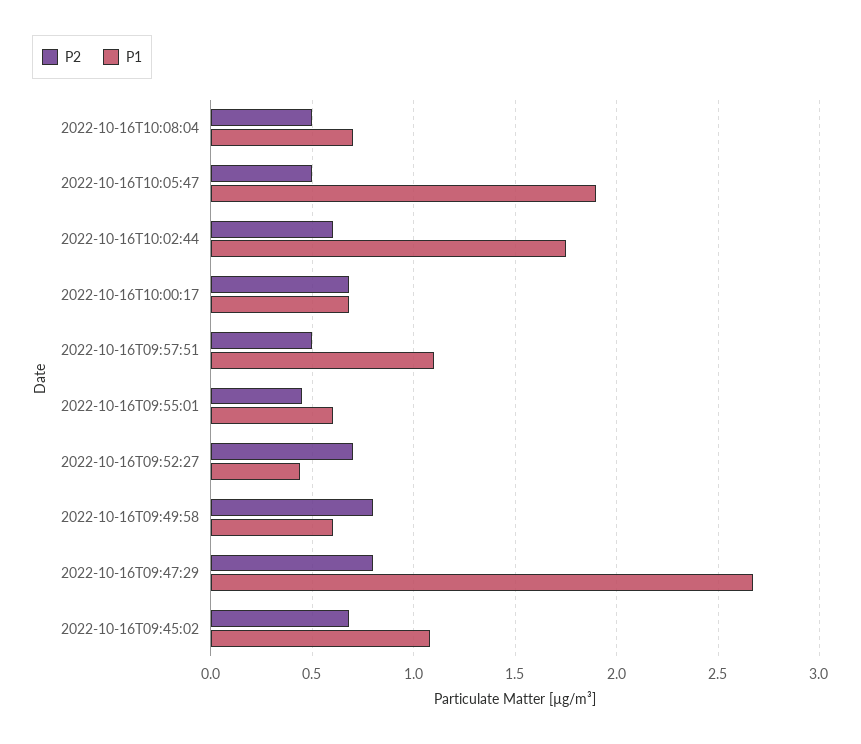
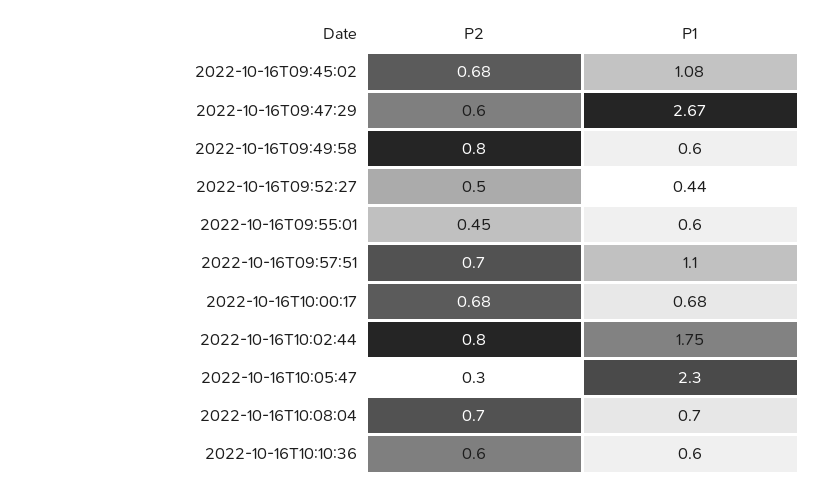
P2, 2022-10-16T10:08:04: 0.5 -> 0.7
P2, 2022-10-16T10:05:47: 0.5 -> 0.3
P1, 2022-10-16T10:05:47: 1.9 -> 2.3
P2, 2022-10-16T10:02:44: 0.6 -> 0.8
P2, 2022-10-16T09:57:51: 0.5 -> 0.7
P2, 2022-10-16T09:52:27: 0.7 -> 0.5
P2, 2022-10-16T09:47:29: 0.8 -> 0.6
P2, 2022-10-16T10:10:36: none -> 0.6
P1, 2022-10-16T10:10:36: none -> 0.6

